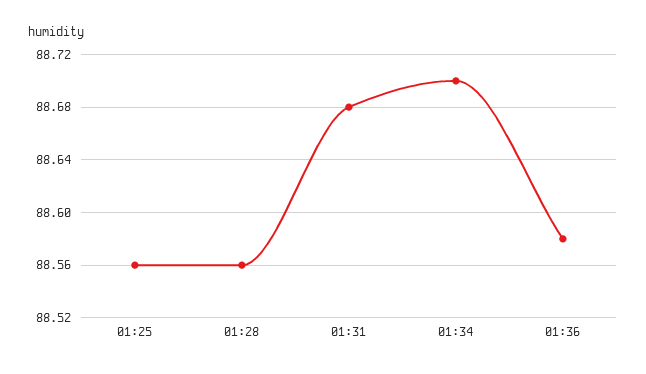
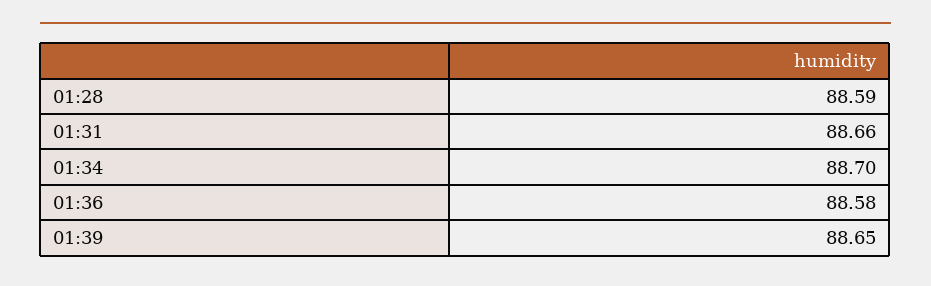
01:25: 88.56 -> none
01:28: 88.56 -> 88.59
01:31: 88.68 -> 88.66
01:39: none -> 88.65

